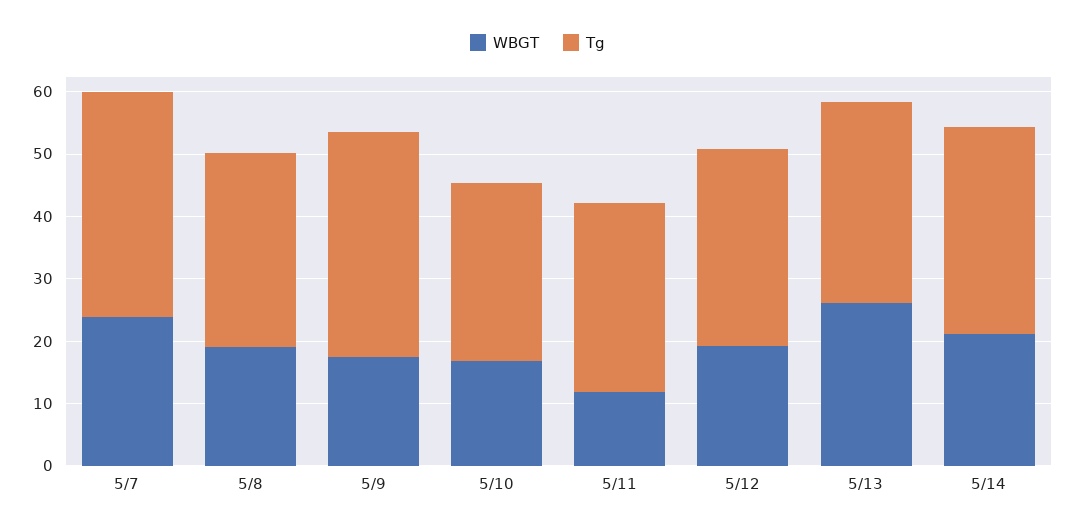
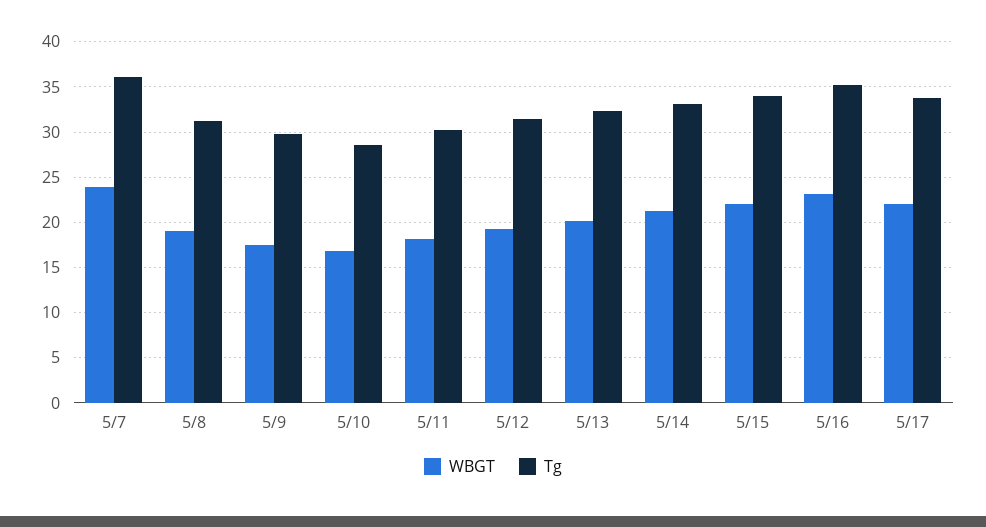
Tg, 5/9: 36 -> 30
WBGT, 5/11: 12 -> 18
WBGT, 5/13: 26 -> 20
WBGT, 5/15: none -> 22
Tg, 5/15: none -> 34
WBGT, 5/16: none -> 23
Tg, 5/16: none -> 35
WBGT, 5/17: none -> 22
Tg, 5/17: none -> 34

